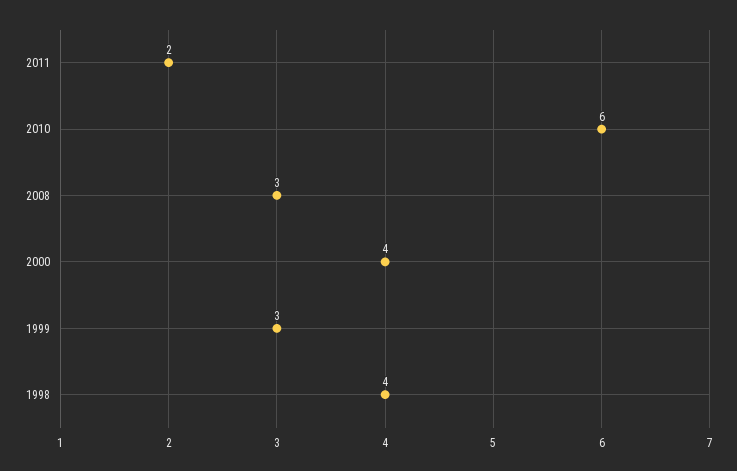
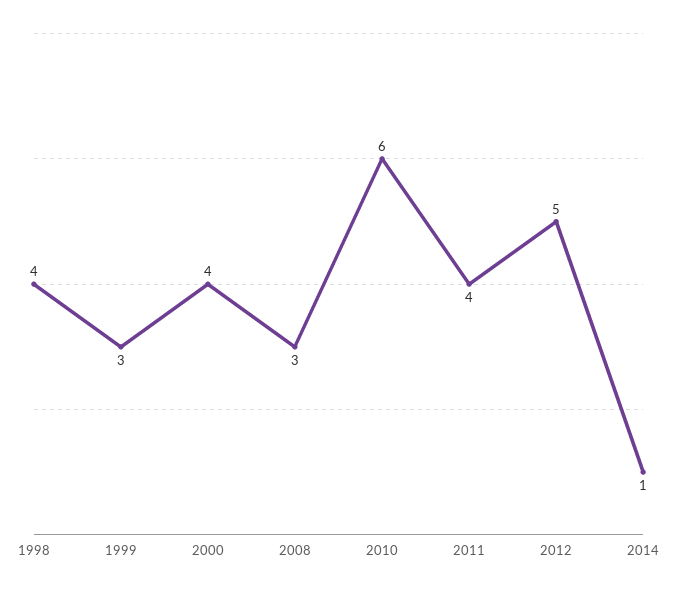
2011: 2 -> 4
2012: none -> 5
2014: none -> 1

